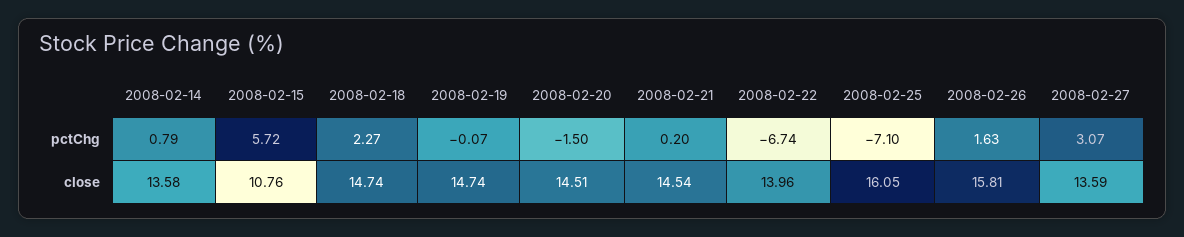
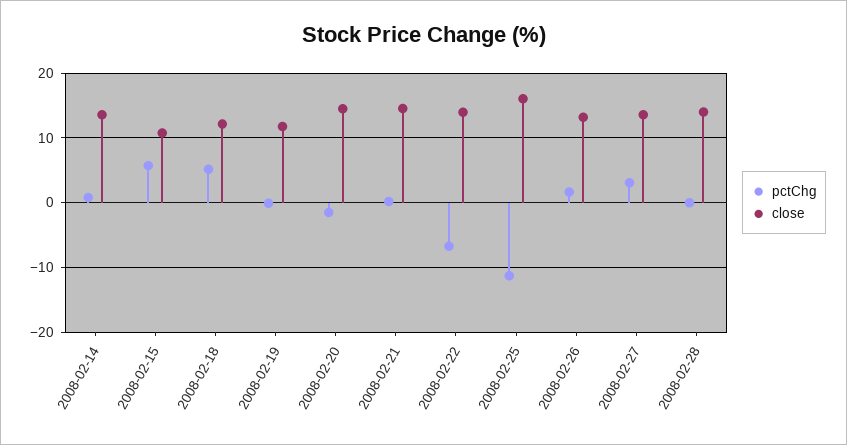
pctChg, 2008-02-18: 2.27 -> 5
pctChg, 2008-02-25: -7.1 -> -11
close, 2008-02-18: 14.74 -> 12
close, 2008-02-19: 14.74 -> 12
close, 2008-02-26: 15.81 -> 13
pctChg, 2008-02-28: none -> 0
close, 2008-02-28: none -> 14

